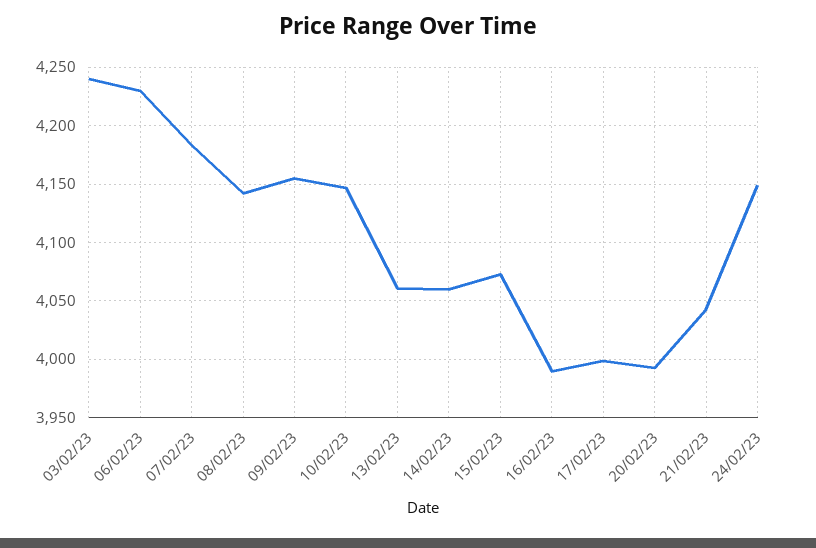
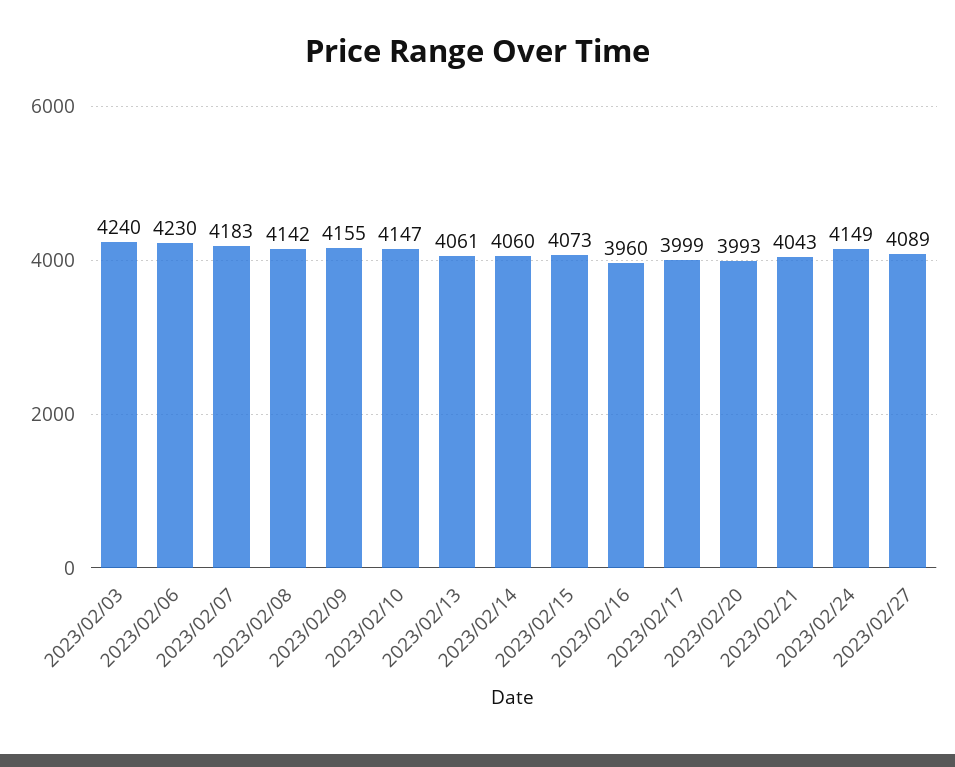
16/02/23: 3990 -> 3960
2023/02/27: none -> 4089

